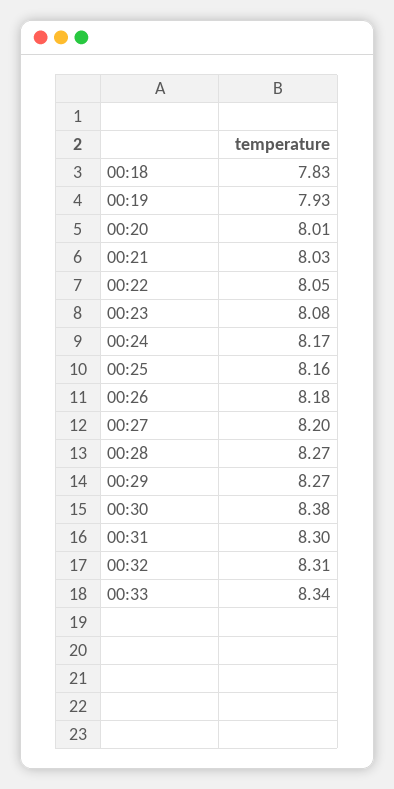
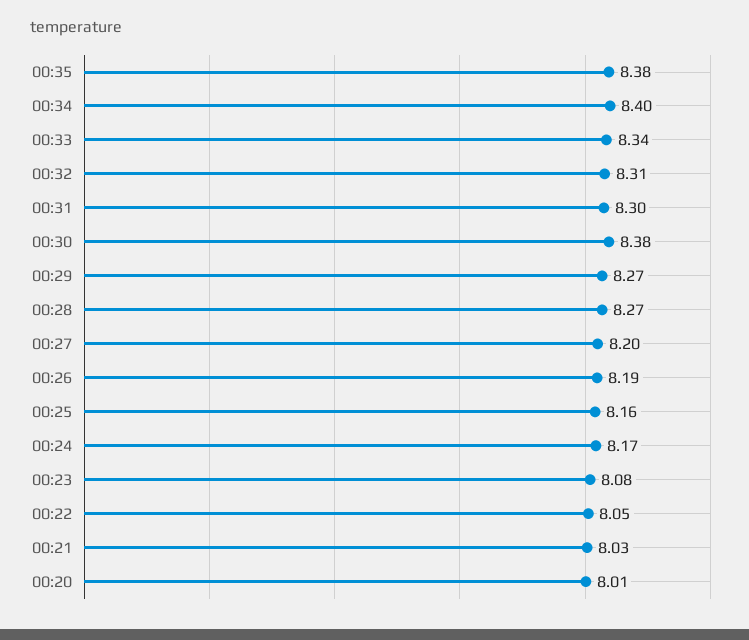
00:18: 7.83 -> none
00:19: 7.93 -> none
00:26: 8.18 -> 8.19
00:35: none -> 8.38
00:34: none -> 8.4

